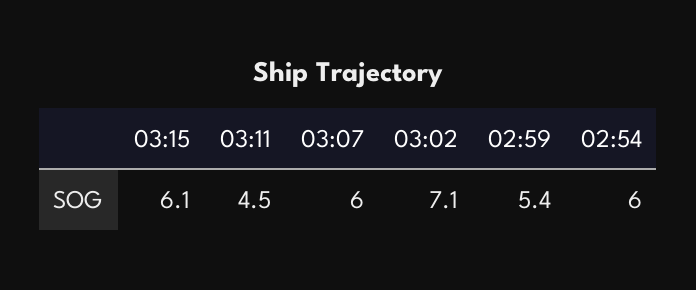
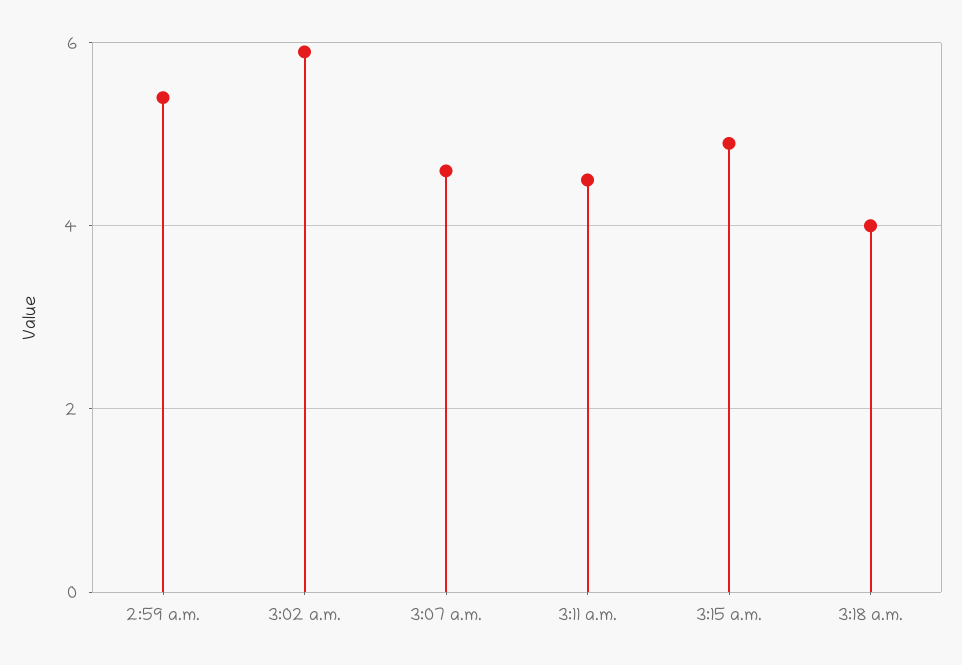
03:15: 6.1 -> 5
03:07: 6 -> 4.5
03:02: 7.1 -> 6
02:54: 6 -> none
3:18 a.m.: none -> 4

